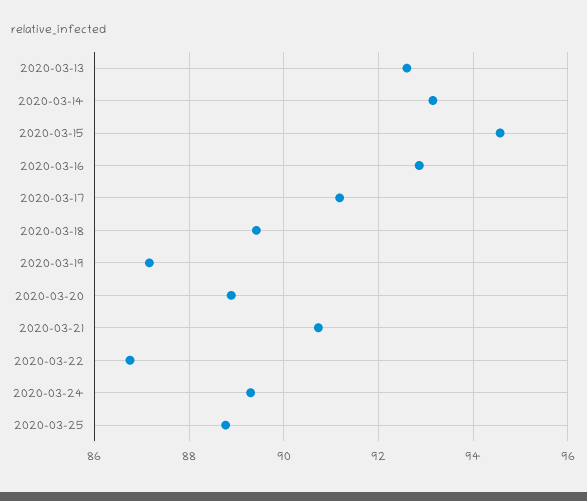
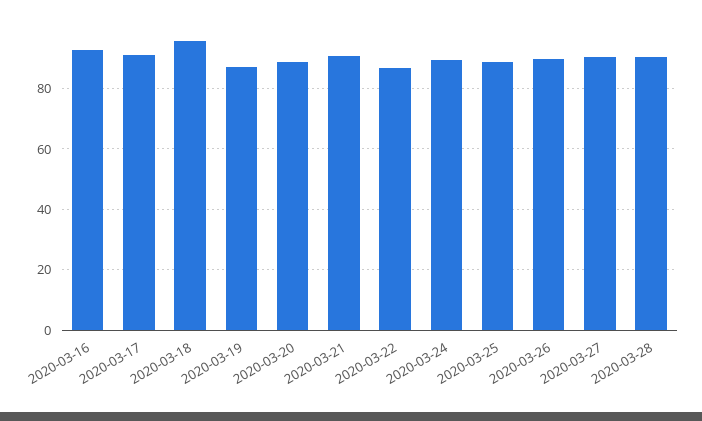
2020-03-13: 92.6 -> none
2020-03-14: 93.2 -> none
2020-03-15: 94.6 -> none
2020-03-18: 89.4 -> 96
2020-03-26: none -> 90
2020-03-27: none -> 90
2020-03-28: none -> 90

